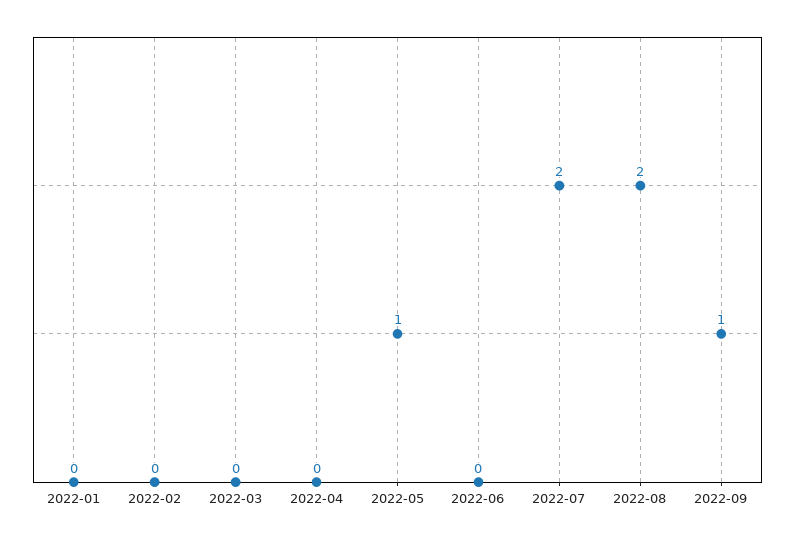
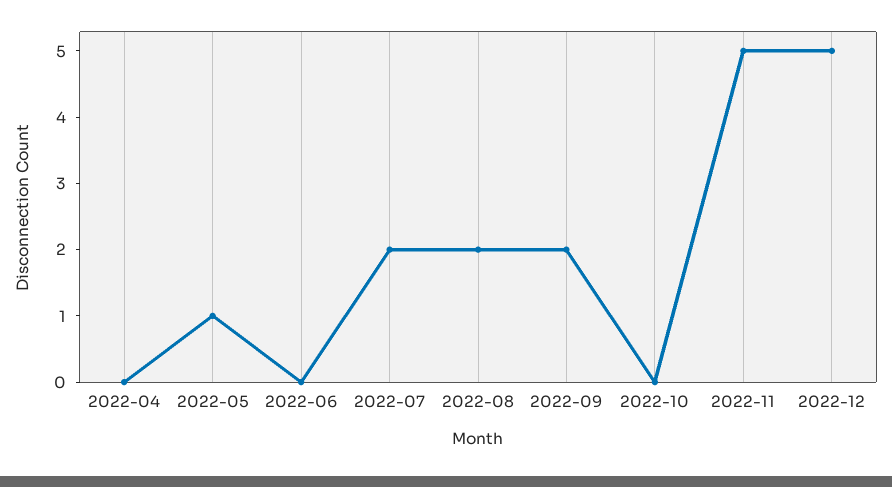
2022-01: 0 -> none
2022-02: 0 -> none
2022-03: 0 -> none
2022-09: 1 -> 2
2022-10: none -> 0
2022-11: none -> 5
2022-12: none -> 5

